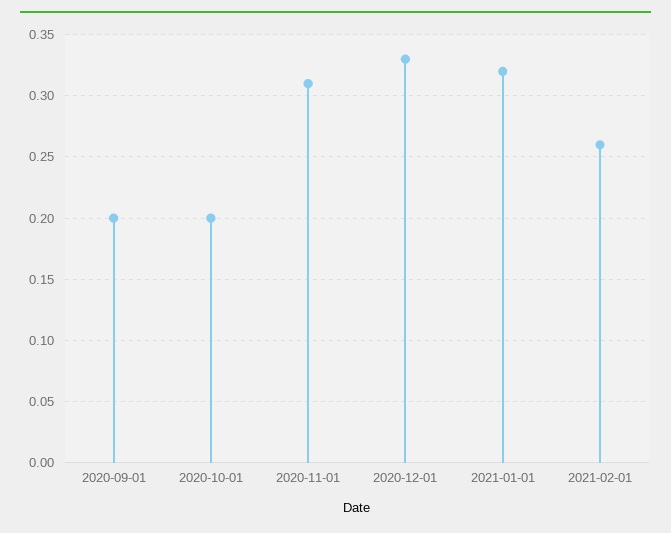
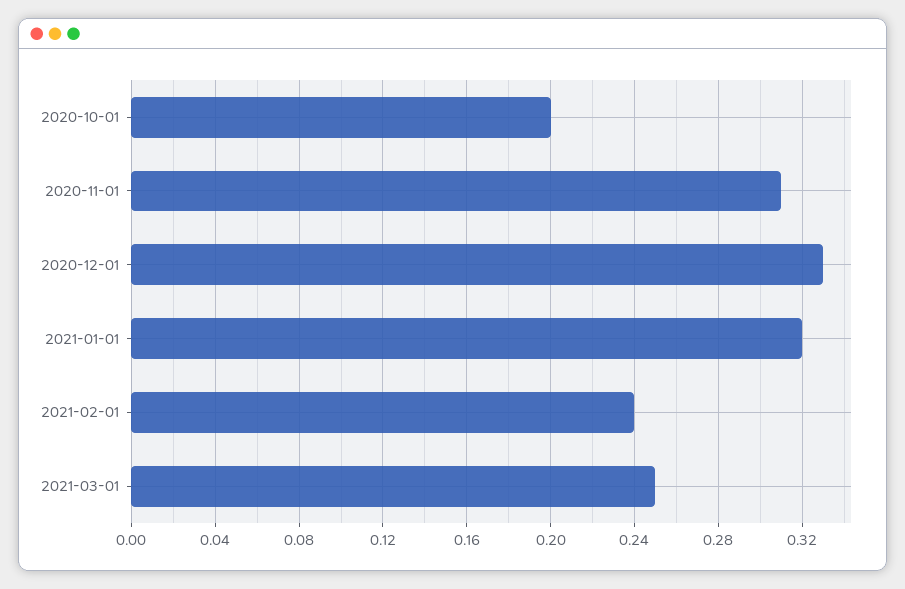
2020-09-01: 0.2 -> none
2021-02-01: 0.26 -> 0.24
2021-03-01: none -> 0.25

